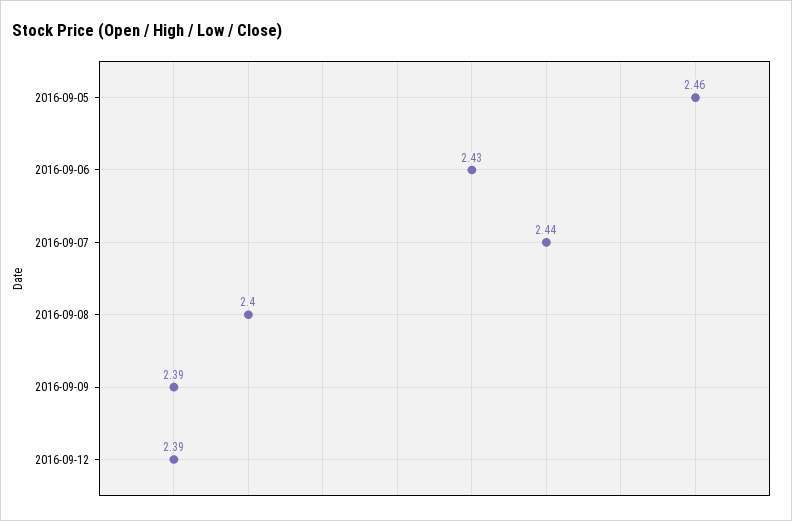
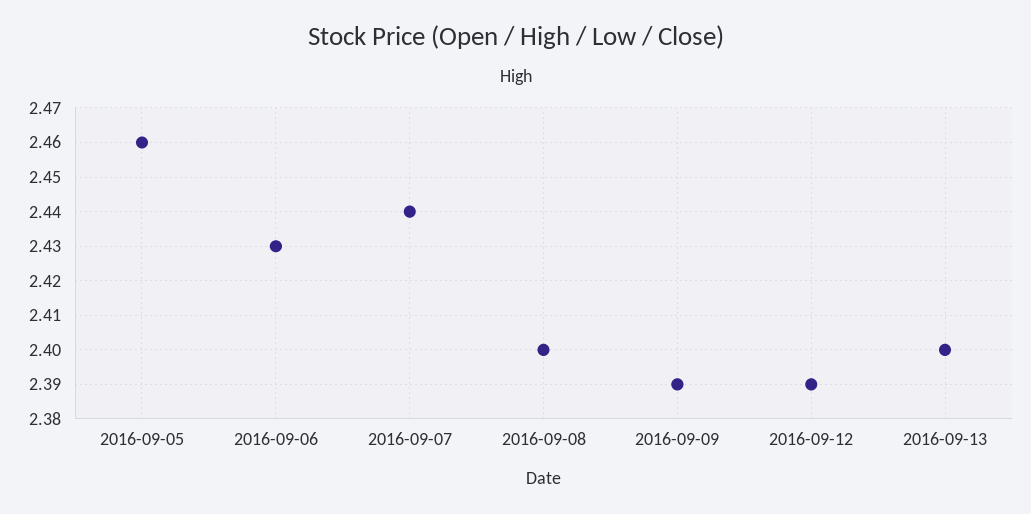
2016-09-13: none -> 2.4

